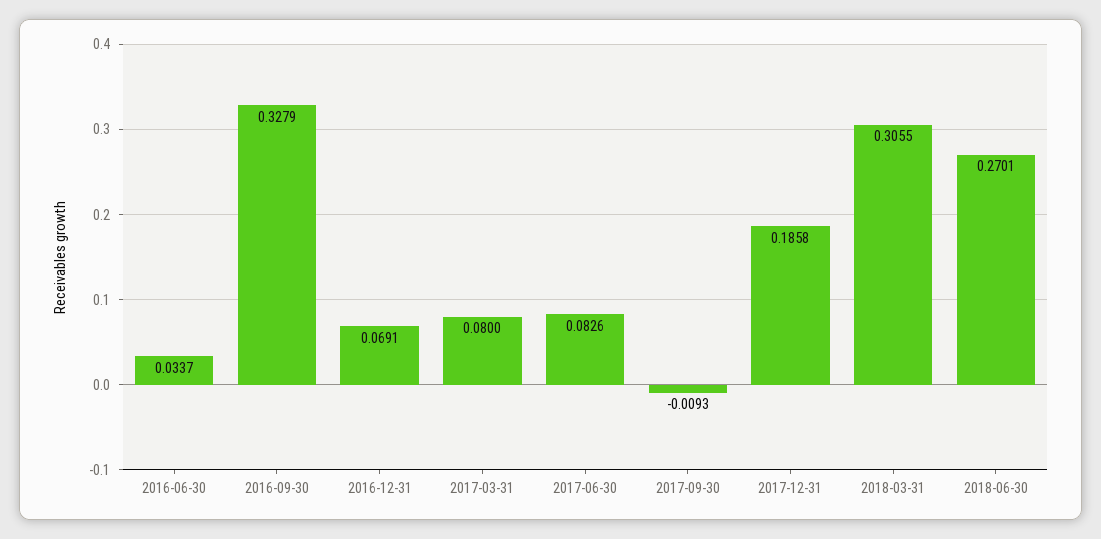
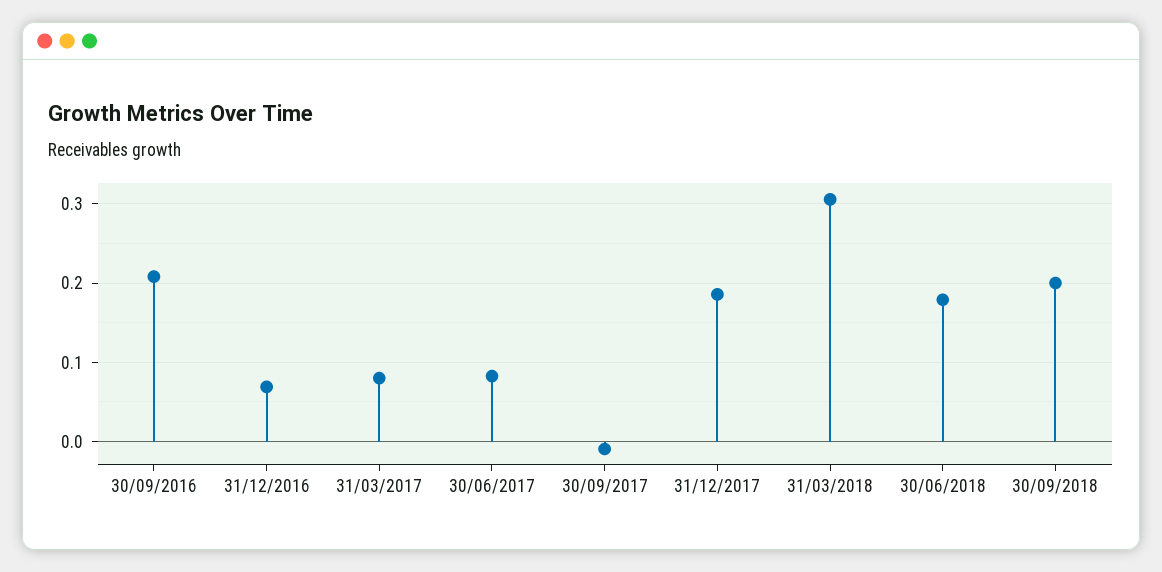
2016-06-30: 0.0337 -> none
2016-09-30: 0.3279 -> 0.21
2018-06-30: 0.2701 -> 0.18
30/09/2018: none -> 0.2

